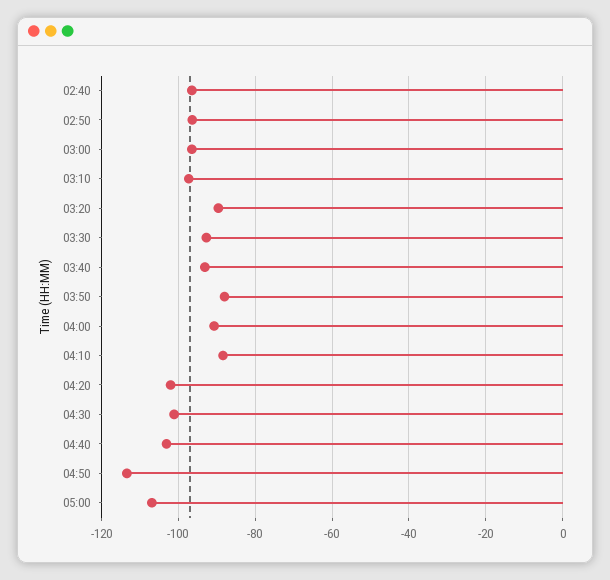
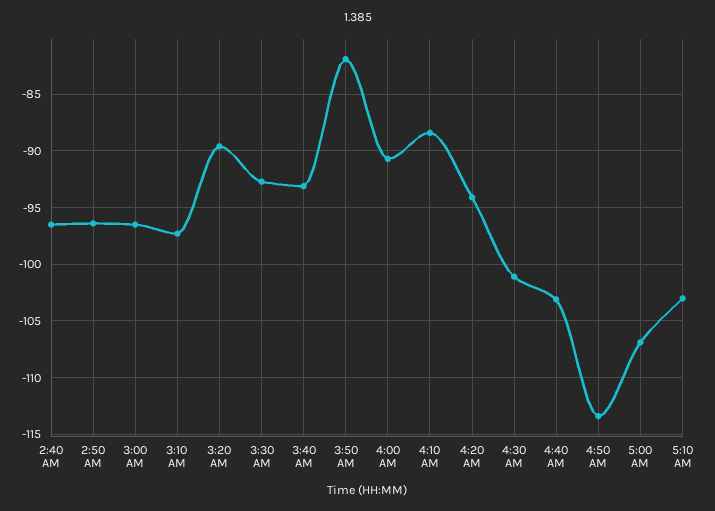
03:50: -88 -> -82
04:20: -102 -> -94
5:10 AM: none -> -103

